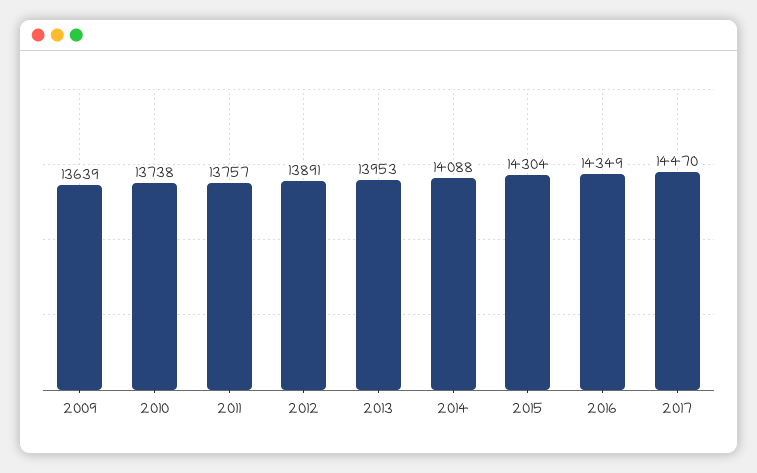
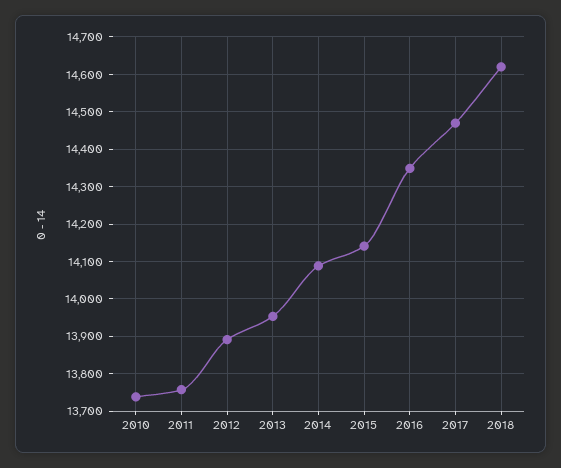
2009: 13639 -> none
2015: 14304 -> 14140
2018: none -> 14620

